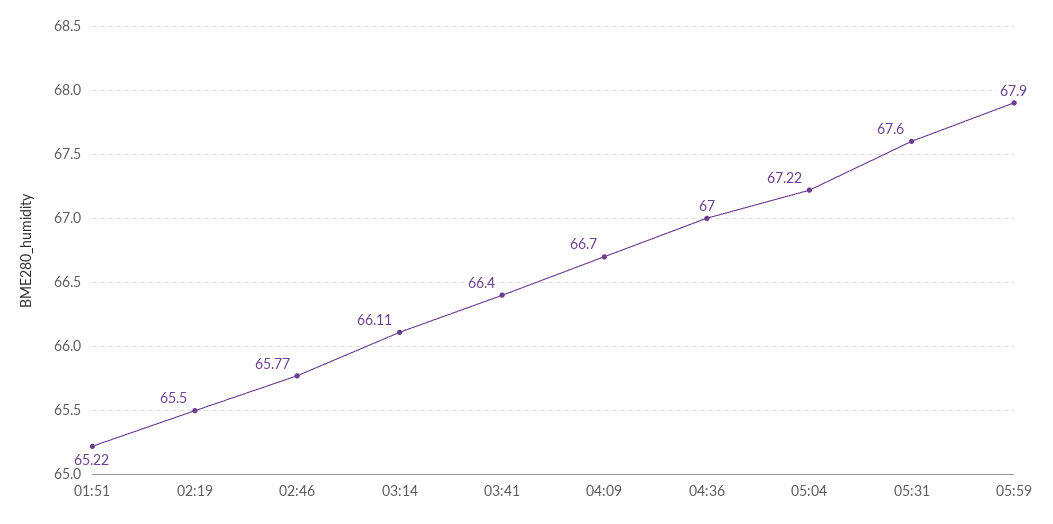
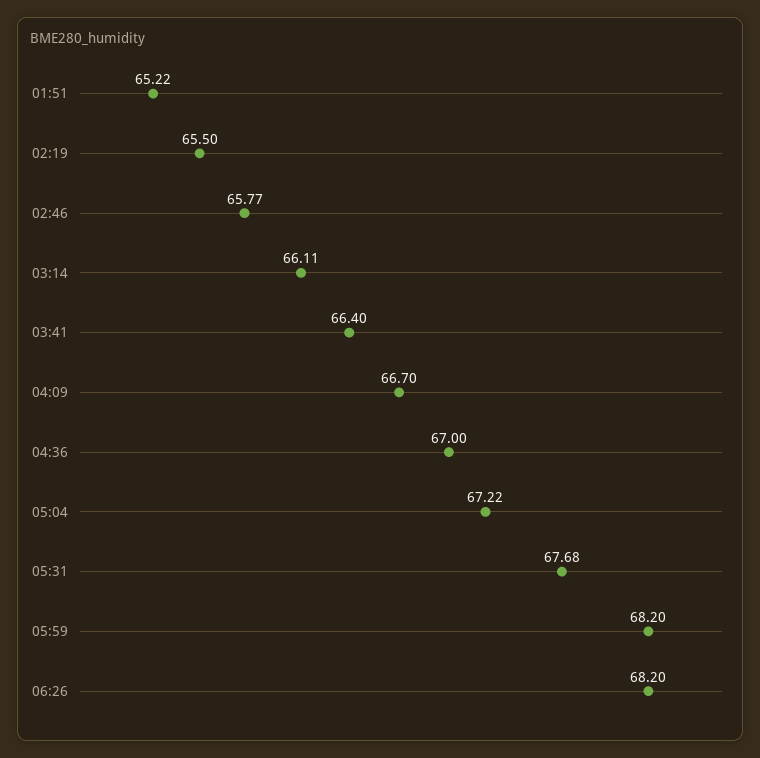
05:31: 67.6 -> 67.68
05:59: 67.9 -> 68.2
06:26: none -> 68.2

